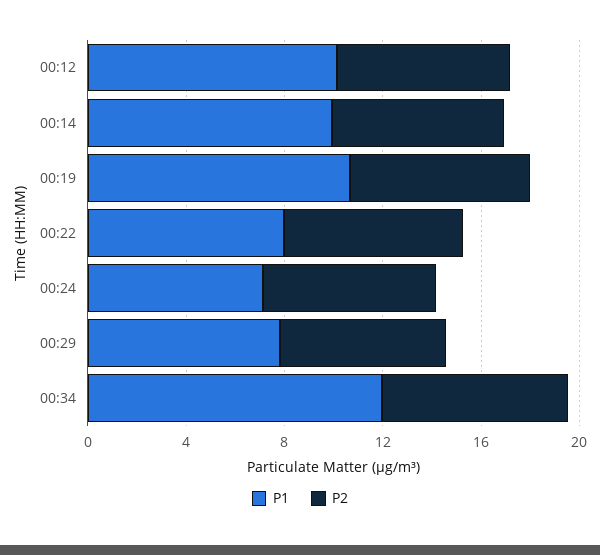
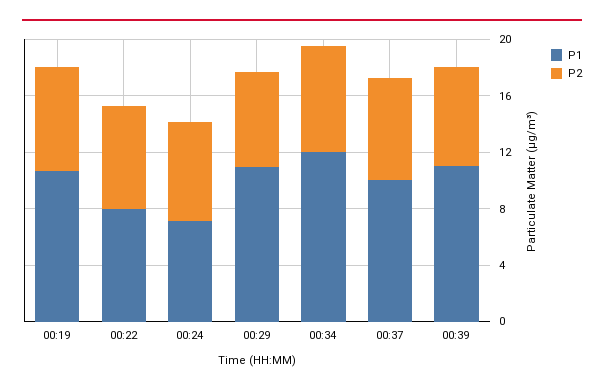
P1, 00:12: 10 -> none
P2, 00:12: 7 -> none
P1, 00:14: 10 -> none
P2, 00:14: 7 -> none
P1, 00:29: 8 -> 11
P1, 00:37: none -> 10
P2, 00:37: none -> 7
P1, 00:39: none -> 11
P2, 00:39: none -> 7

